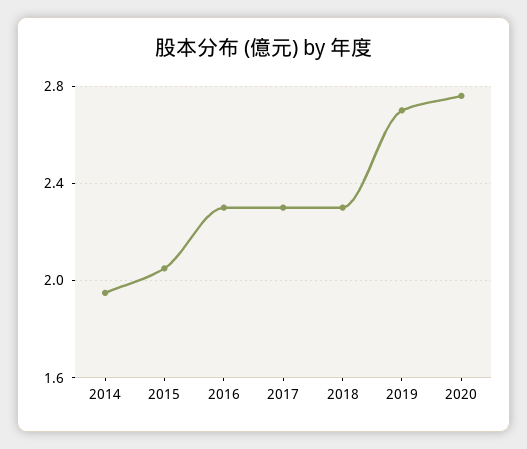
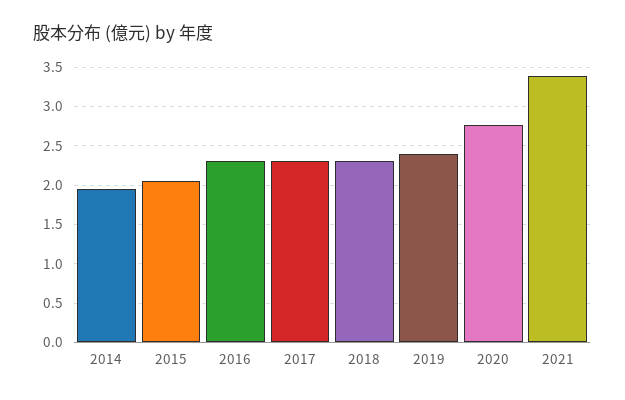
2019: 2.7 -> 2.4
2021: none -> 3.4

